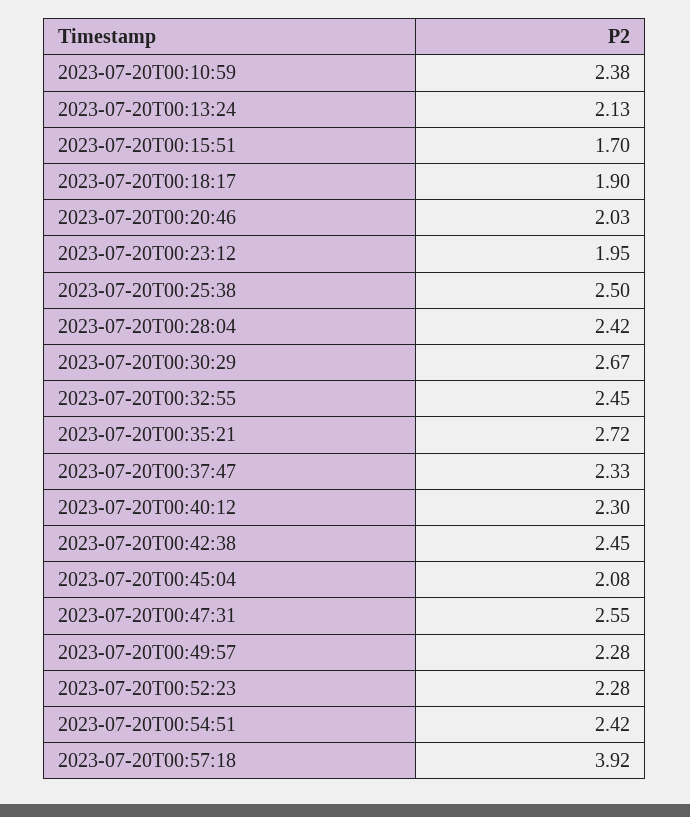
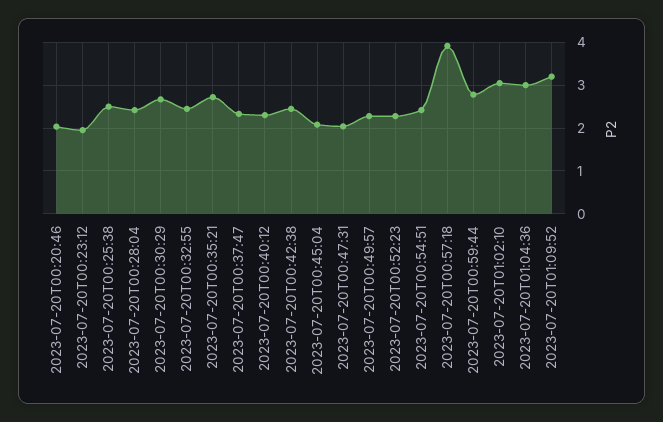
2023-07-20T00:10:59: 2.38 -> none
2023-07-20T00:13:24: 2.13 -> none
2023-07-20T00:15:51: 1.7 -> none
2023-07-20T00:18:17: 1.9 -> none
2023-07-20T00:47:31: 2.55 -> 2
2023-07-20T00:59:44: none -> 2.8
2023-07-20T01:02:10: none -> 3
2023-07-20T01:04:36: none -> 3
2023-07-20T01:09:52: none -> 3.2

